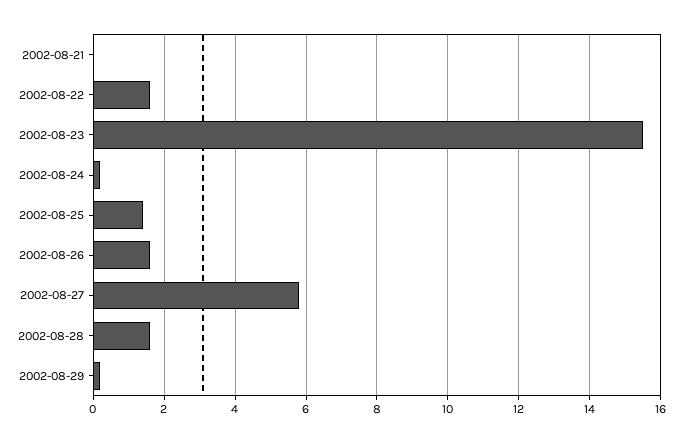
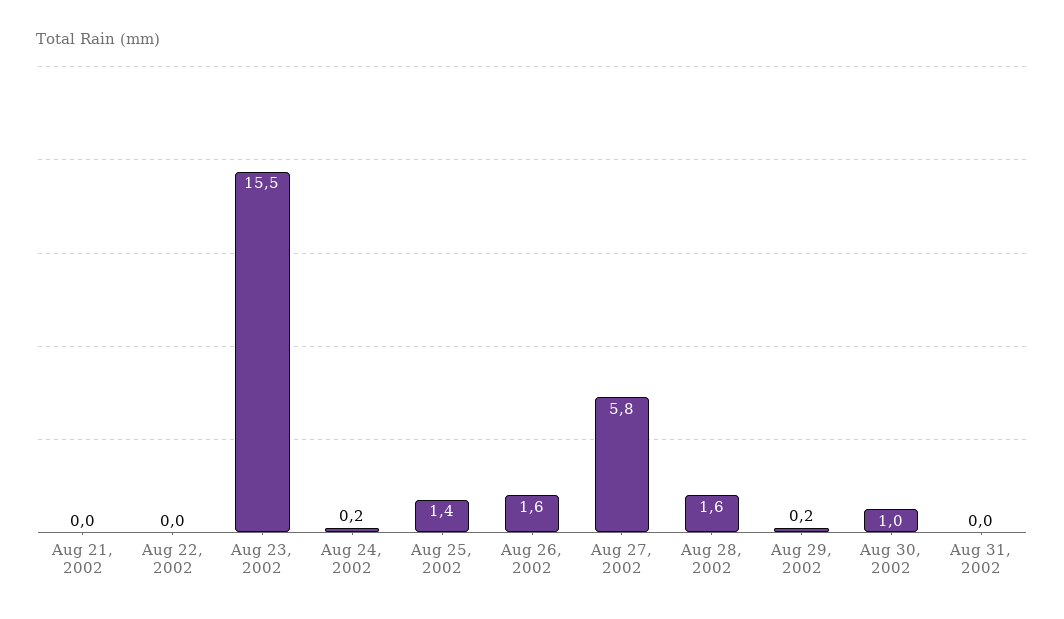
2002-08-22: 1.5 -> 0
Aug 30, 2002: none -> 1
Aug 31, 2002: none -> 0

